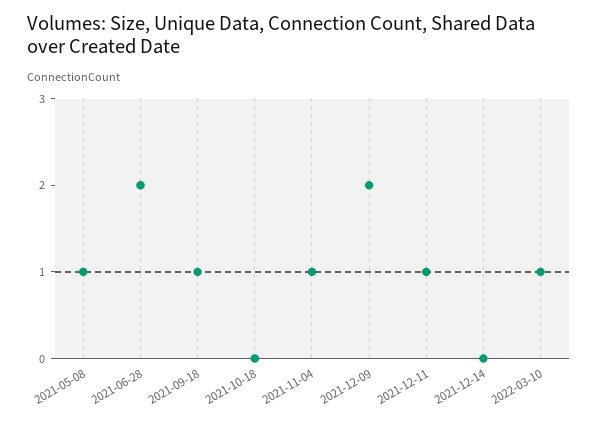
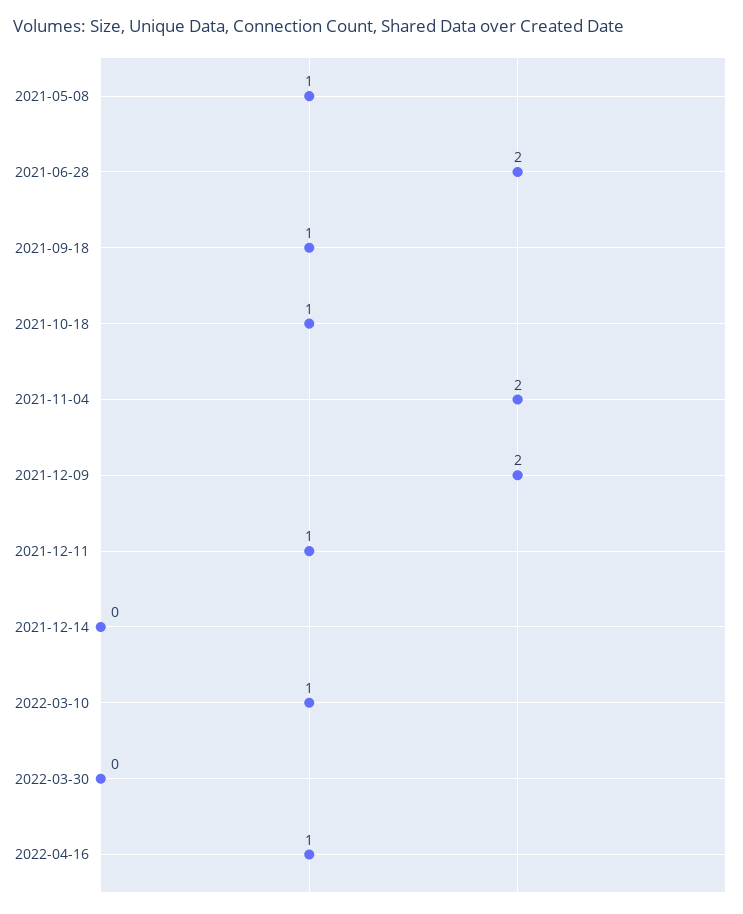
2021-10-18: 0 -> 1
2021-11-04: 1 -> 2
2022-03-30: none -> 0
2022-04-16: none -> 1

